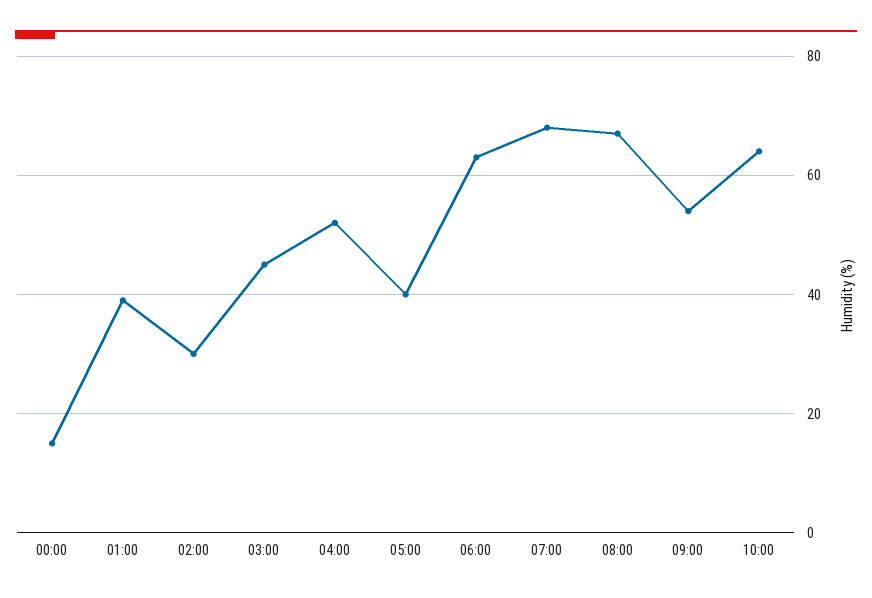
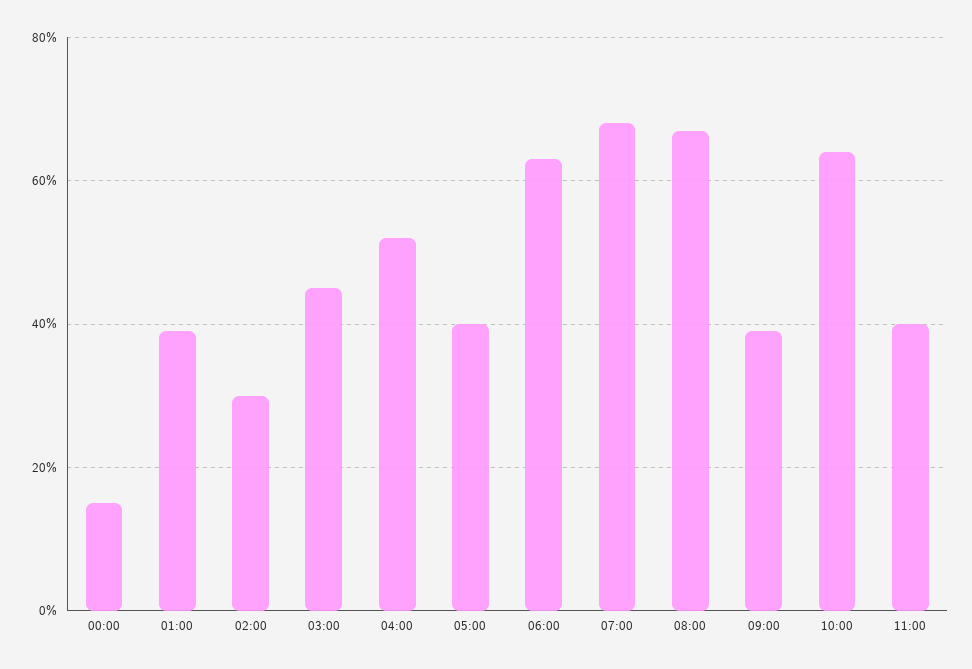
09:00: 55 -> 40
11:00: none -> 40

